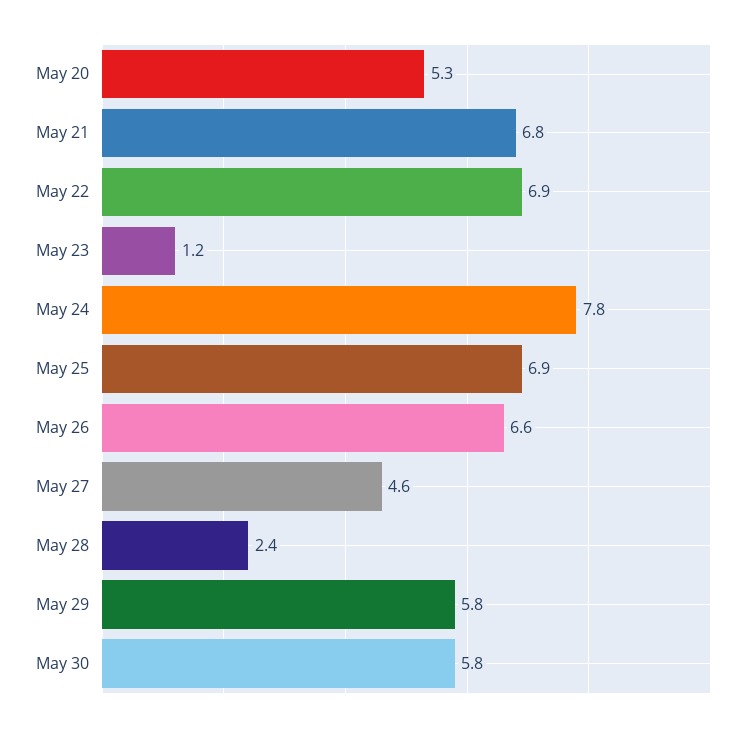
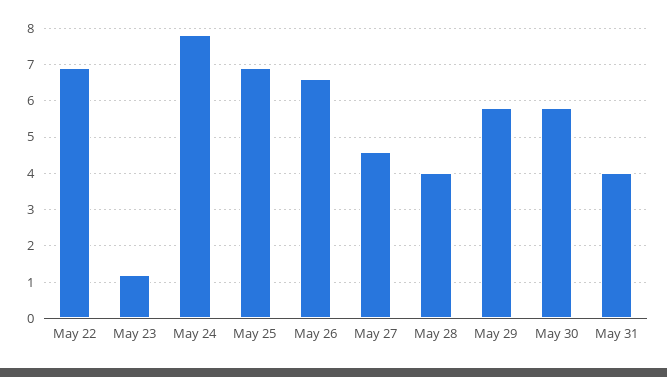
May 20: 5.3 -> none
May 21: 6.8 -> none
May 28: 2.4 -> 4
May 31: none -> 4

